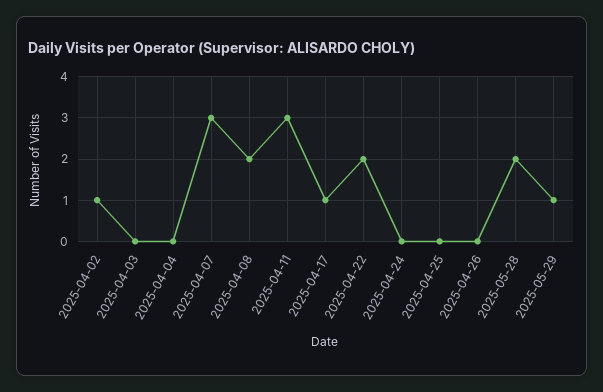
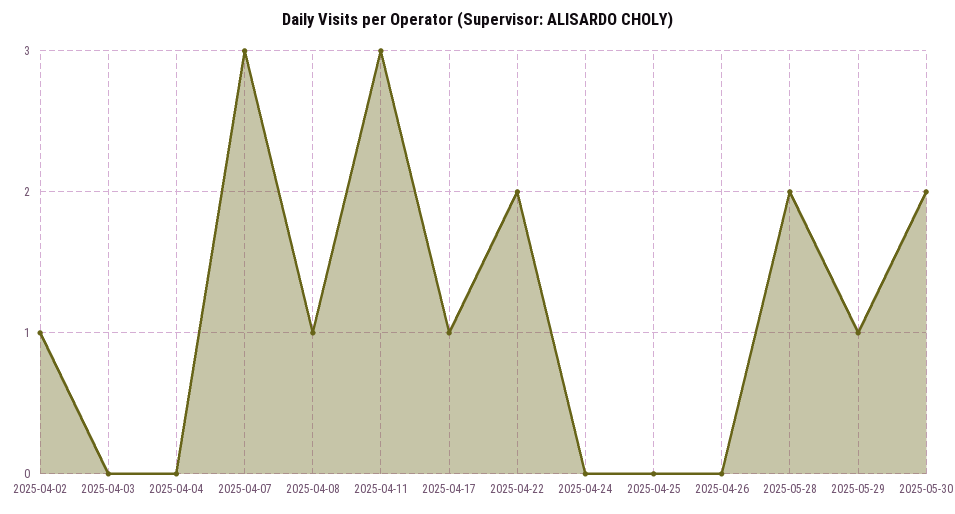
2025-04-08: 2 -> 1
2025-05-30: none -> 2

